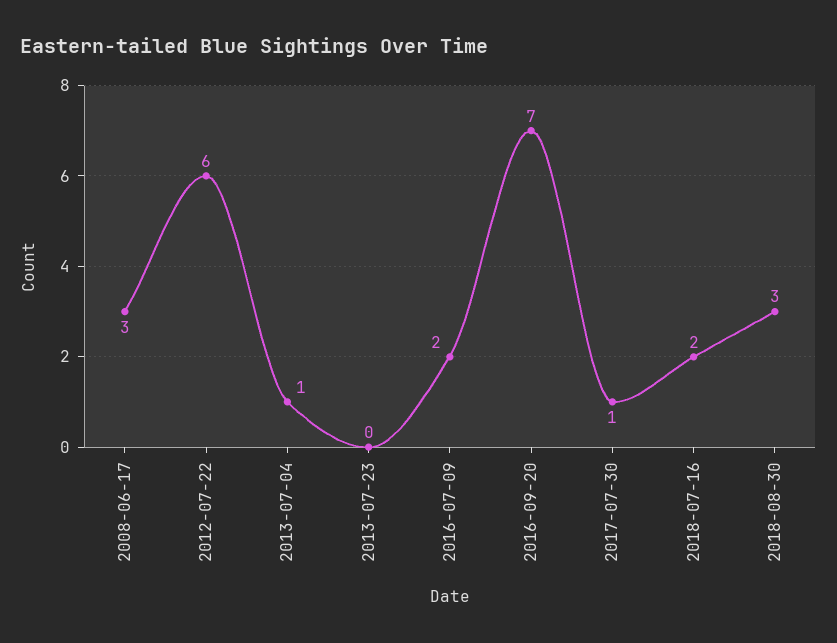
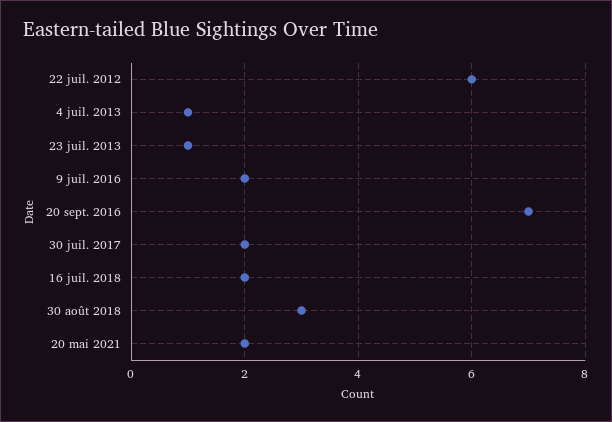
2008-06-17: 3 -> none
2013-07-23: 0 -> 1
2017-07-30: 1 -> 2
20 mai 2021: none -> 2

